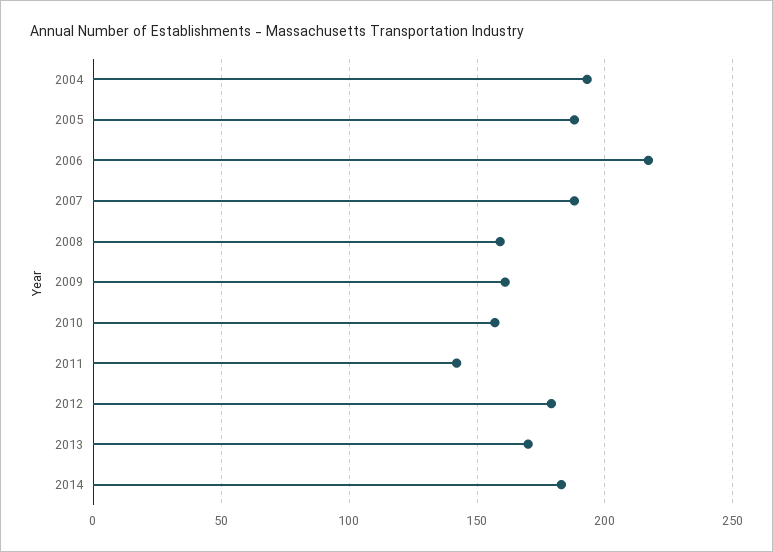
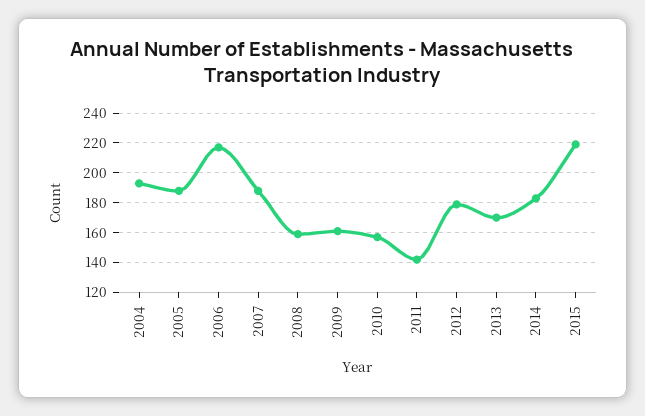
2015: none -> 220

